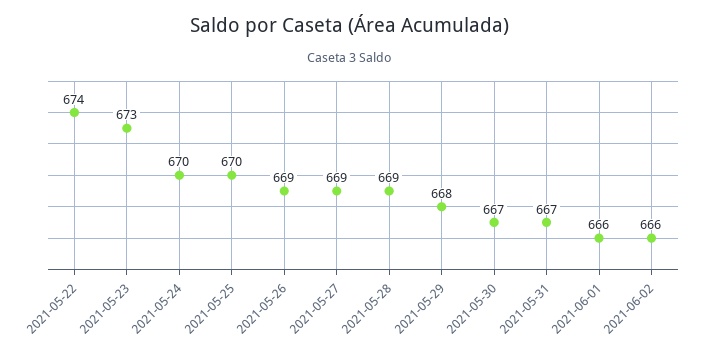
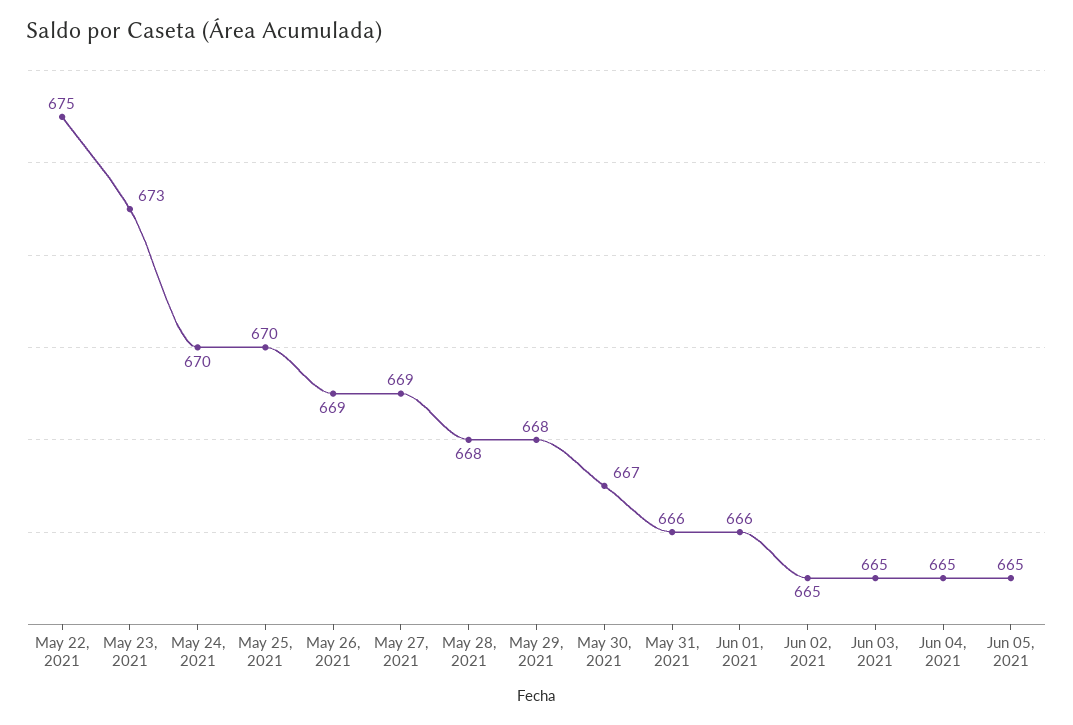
2021-05-22: 674 -> 675
2021-05-28: 669 -> 668
2021-05-31: 667 -> 666
2021-06-02: 666 -> 665
Jun 03, 2021: none -> 665
Jun 04, 2021: none -> 665
Jun 05, 2021: none -> 665

